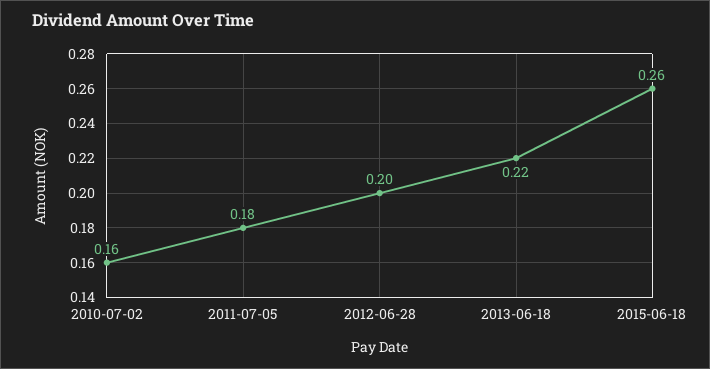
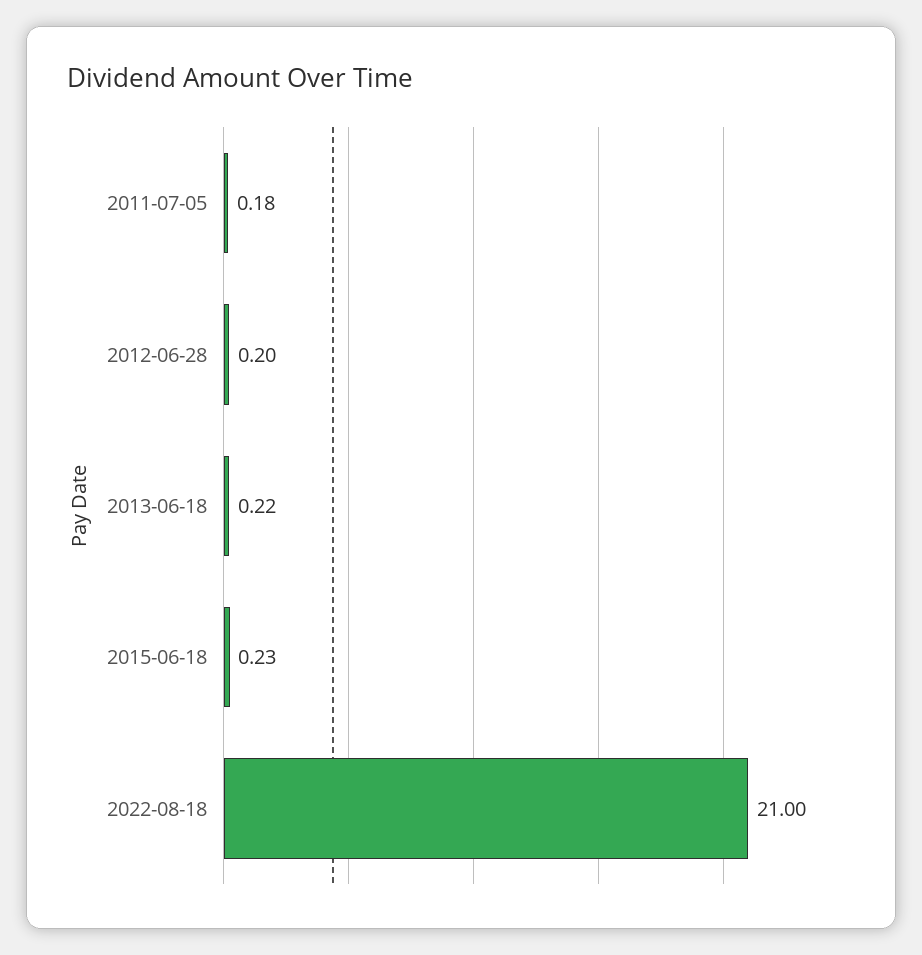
2010-07-02: 0.16 -> none
2015-06-18: 0.26 -> 0.23
2022-08-18: none -> 21

